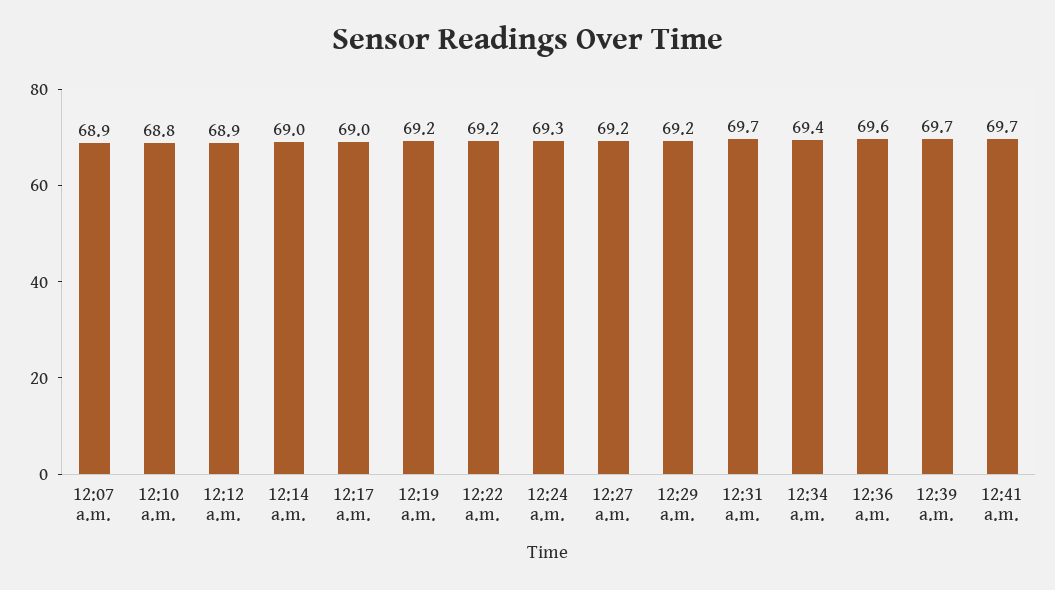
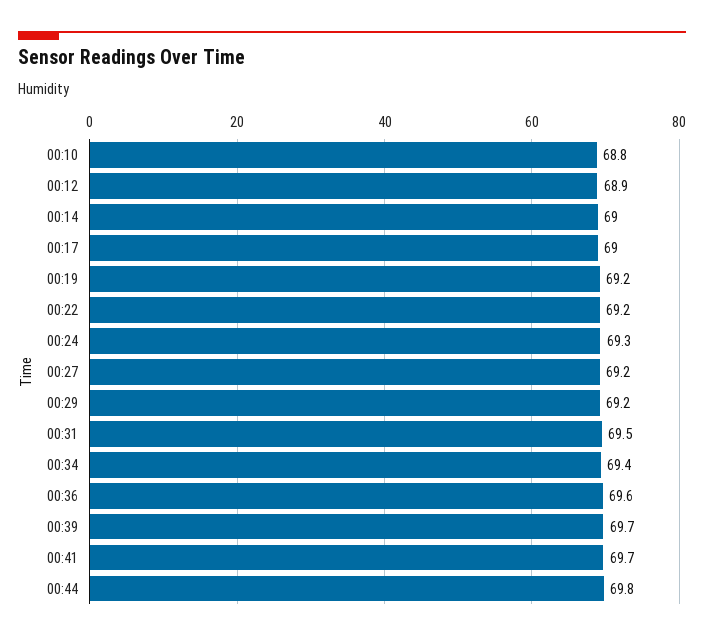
12:07 a.m.: 68.9 -> none
12:31 a.m.: 69.7 -> 69.5
00:44: none -> 69.8

